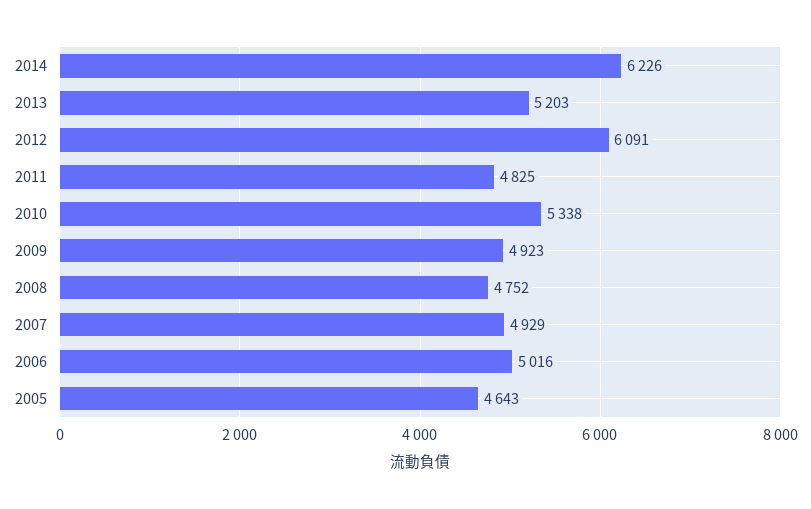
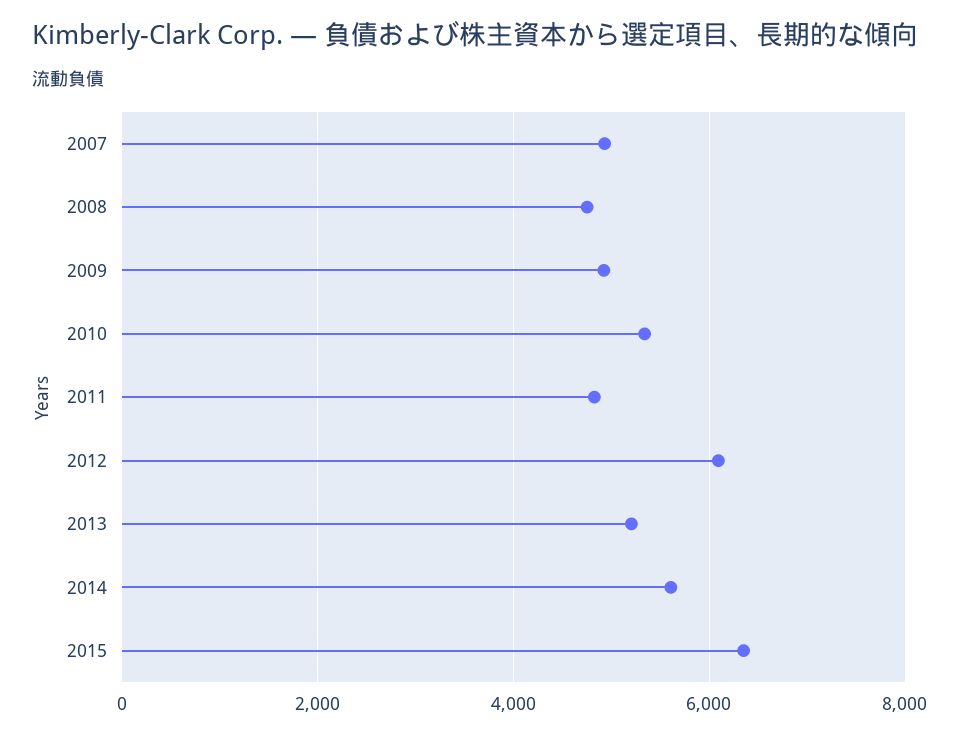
2014: 6226 -> 5600
2006: 5016 -> none
2005: 4643 -> none
2015: none -> 6400

